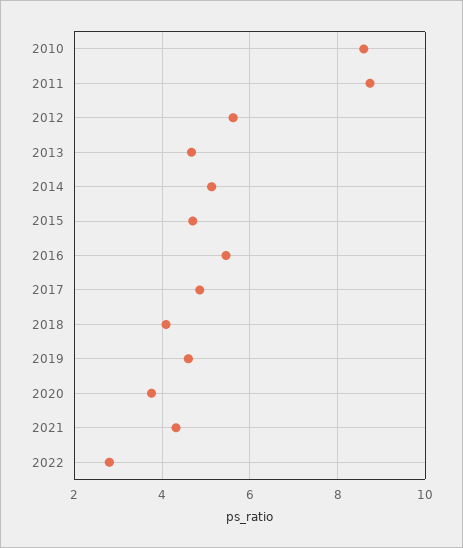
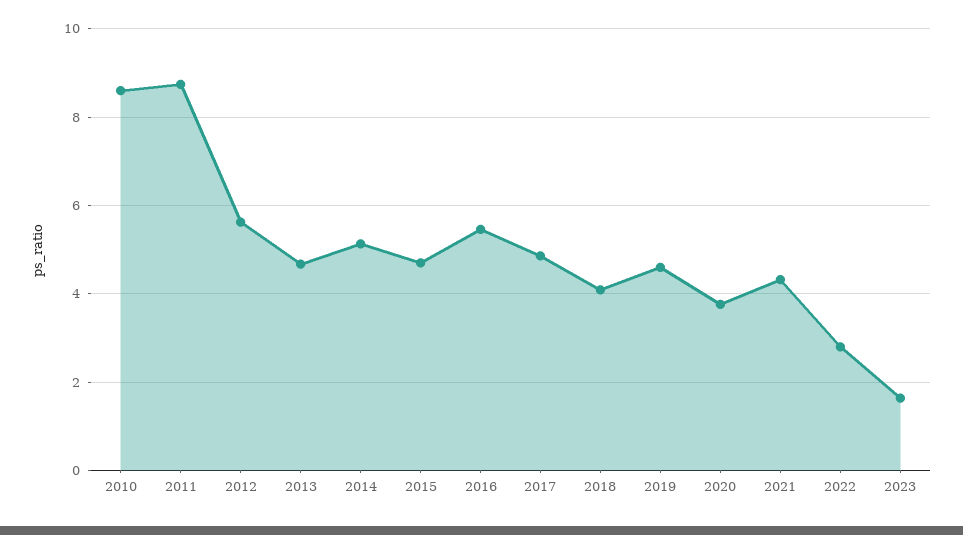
2023: none -> 1.6

